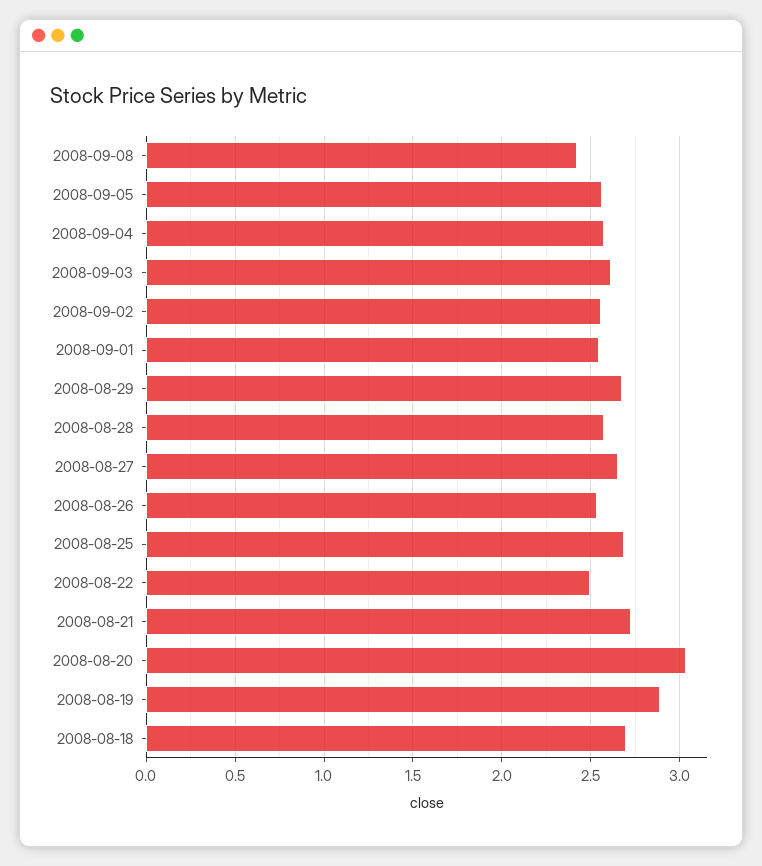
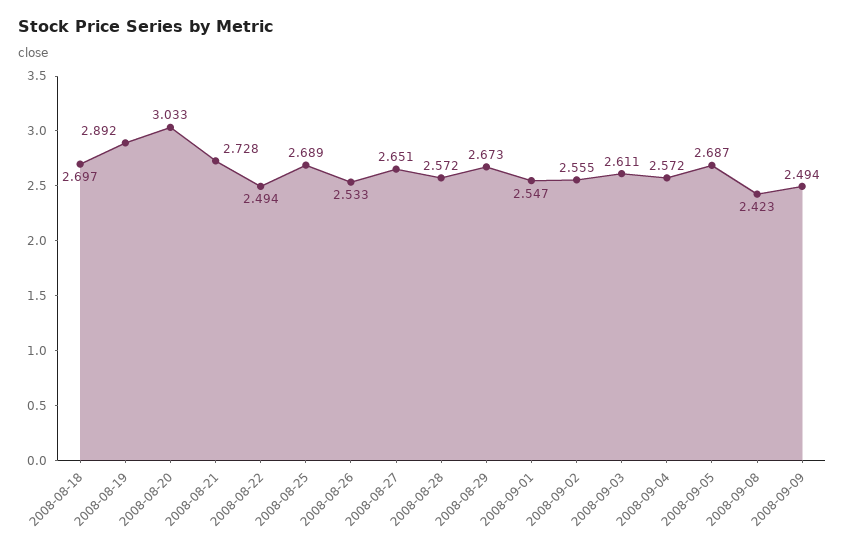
2008-09-05: 2.55 -> 2.687
2008-09-09: none -> 2.494

